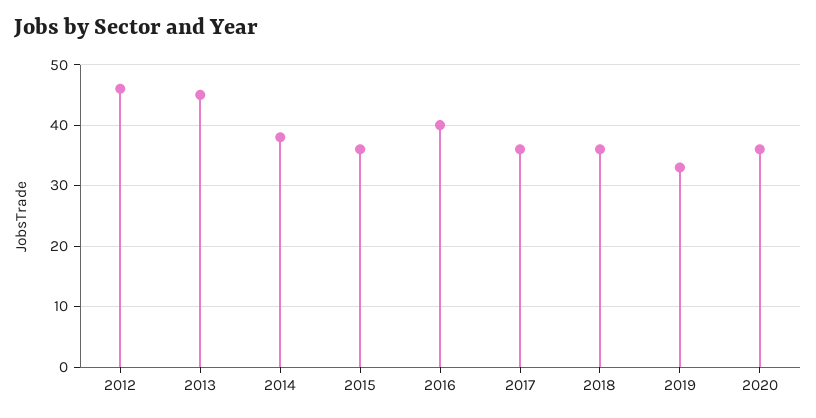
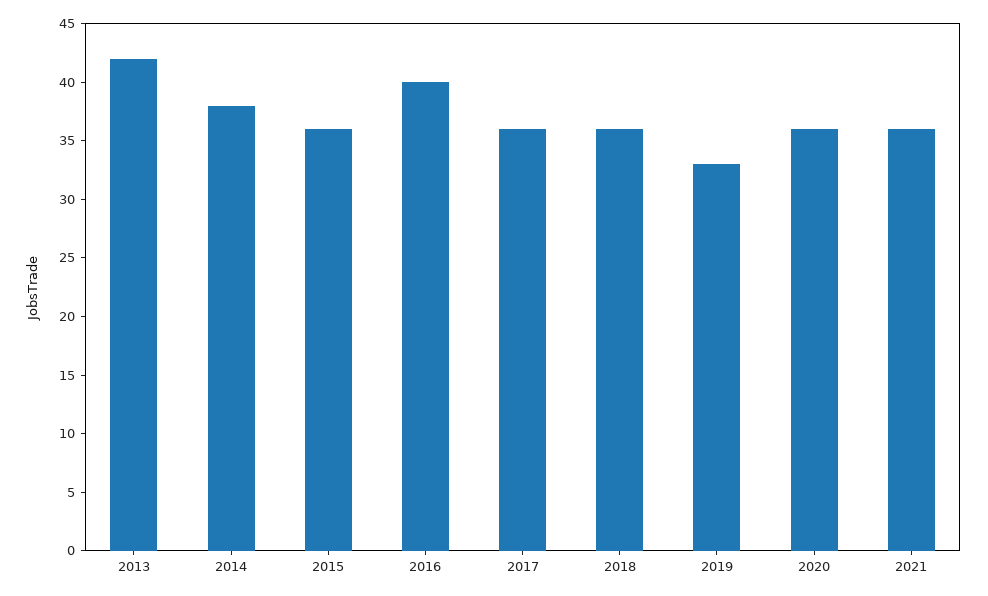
2012: 46 -> none
2013: 45 -> 42
2021: none -> 36

